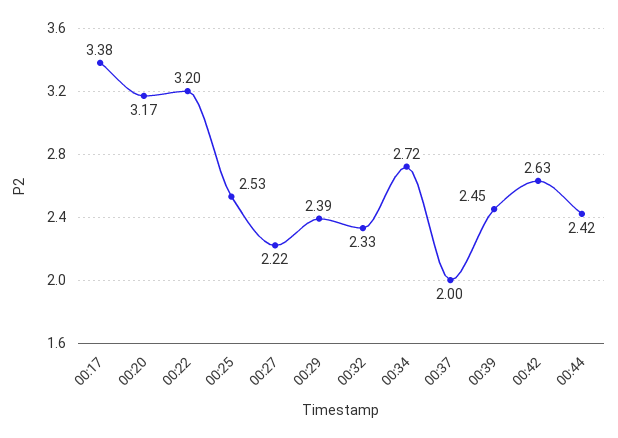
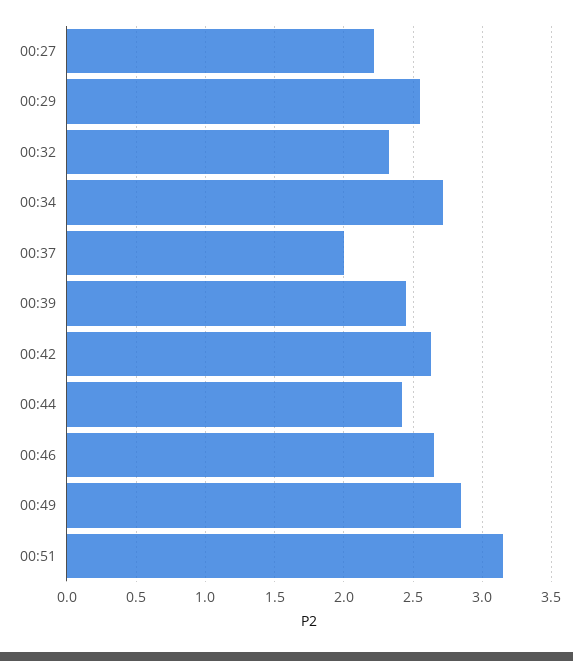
00:17: 3.38 -> none
00:20: 3.17 -> none
00:22: 3.2 -> none
00:25: 2.53 -> none
00:29: 2.39 -> 2.55
00:46: none -> 2.65
00:49: none -> 2.85
00:51: none -> 3.15

